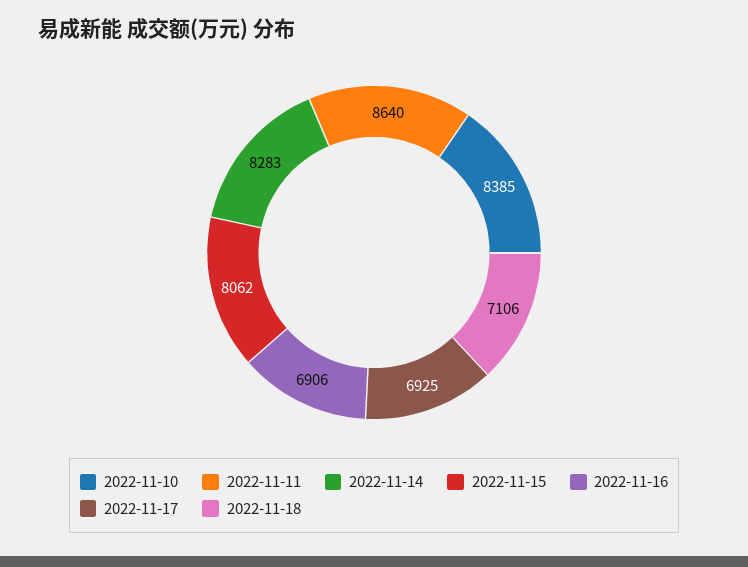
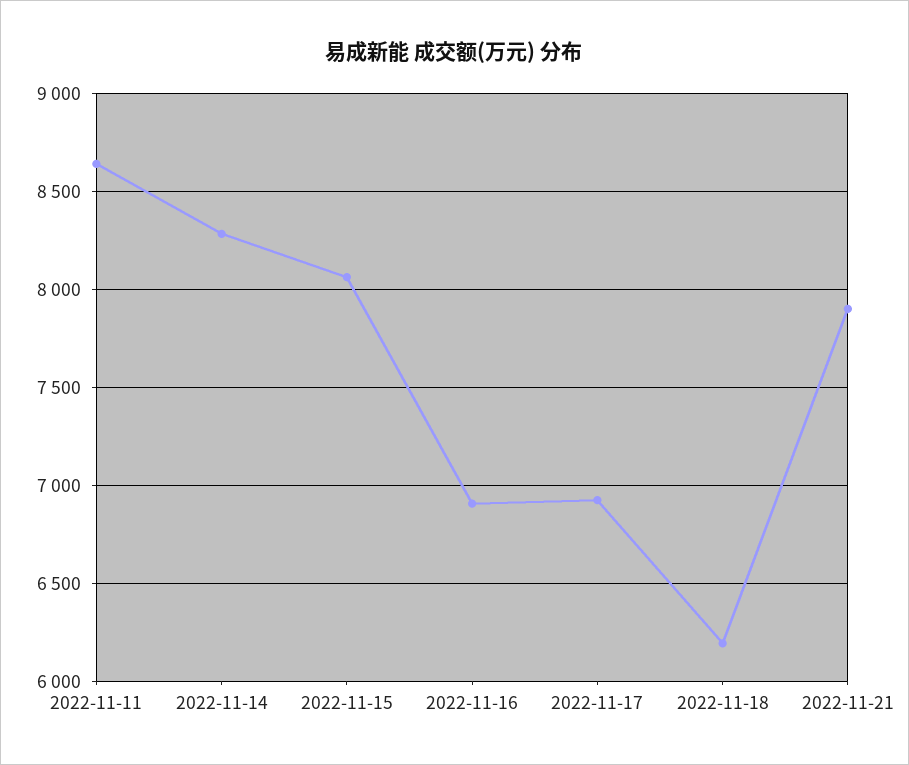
2022-11-10: 8385 -> none
2022-11-18: 7106 -> 6200
2022-11-21: none -> 7900

